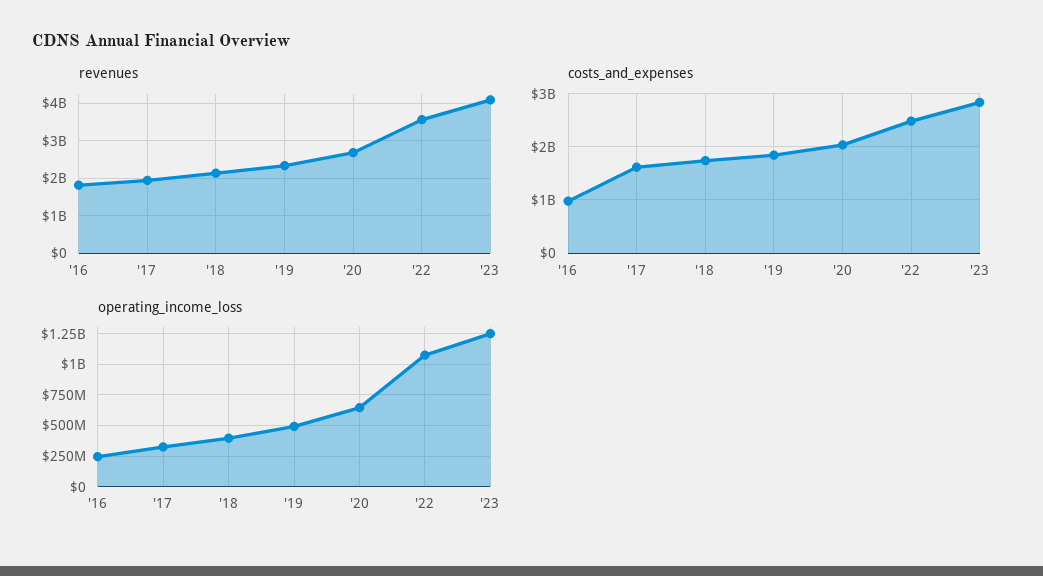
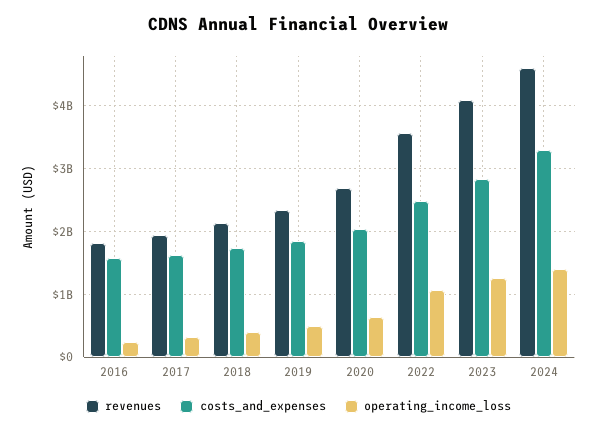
costs_and_expenses, '16: 1000000000 -> 1600000000
revenues, 2024: none -> 4600000000
costs_and_expenses, 2024: none -> 3300000000
operating_income_loss, 2024: none -> 1400000000

